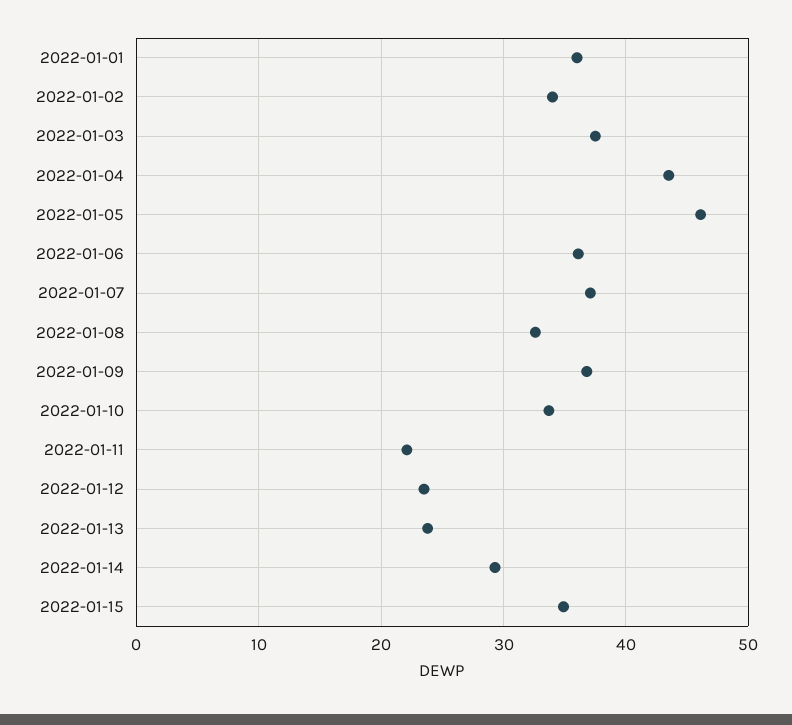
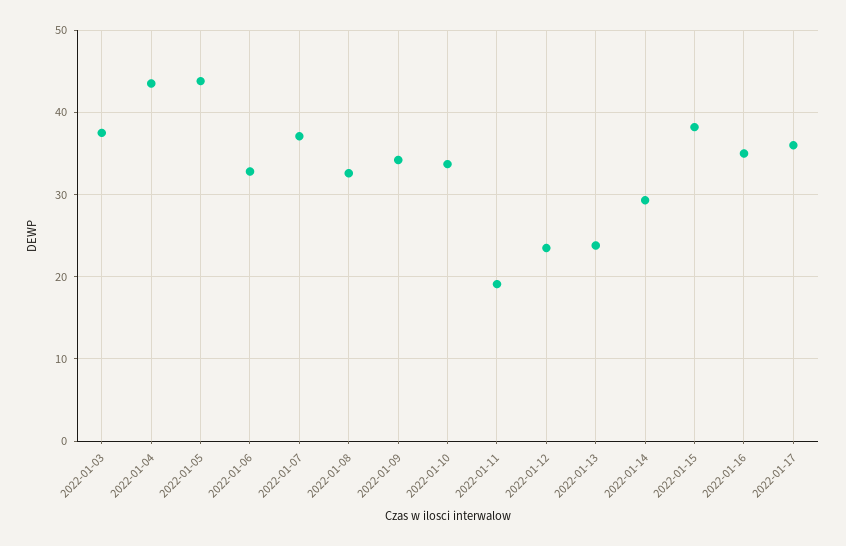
2022-01-01: 36 -> none
2022-01-02: 34 -> none
2022-01-05: 46 -> 44
2022-01-06: 36 -> 33
2022-01-09: 37 -> 34
2022-01-11: 22 -> 19
2022-01-15: 35 -> 38
2022-01-16: none -> 35
2022-01-17: none -> 36

